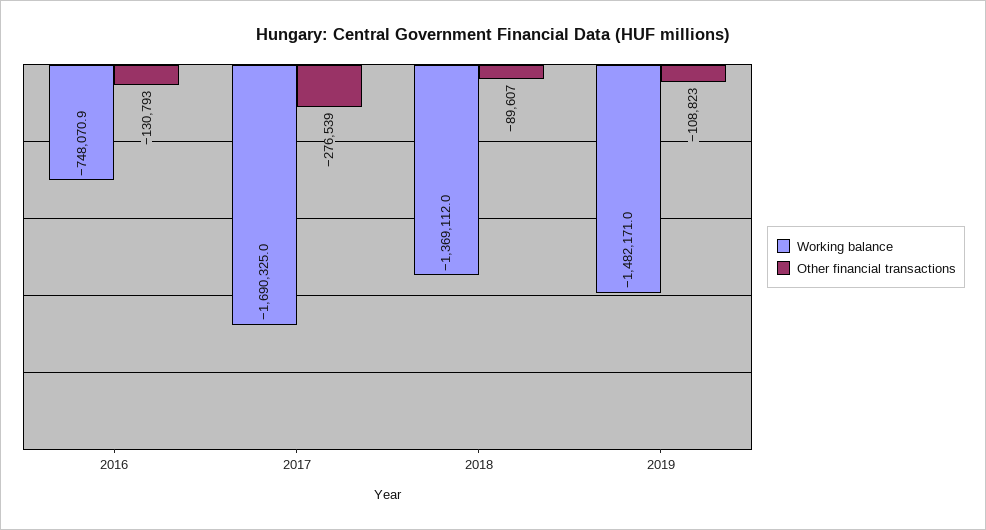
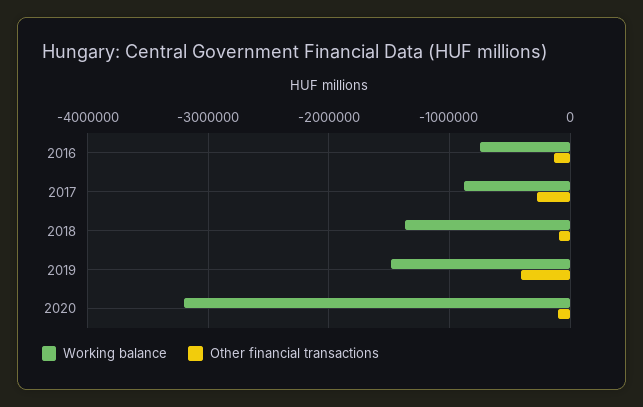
Working balance, 2017: -1690325 -> -900000
Other financial transactions, 2019: -108823 -> -400000
Working balance, 2020: none -> -3200000
Other financial transactions, 2020: none -> -100000

